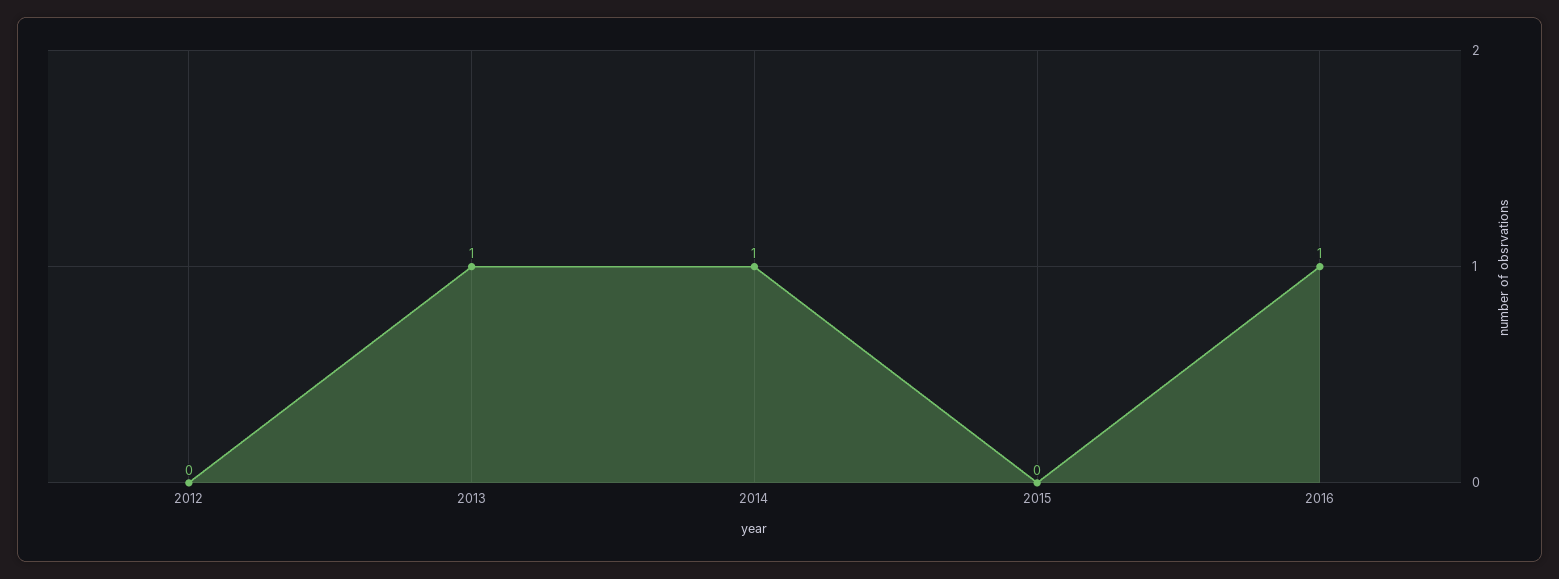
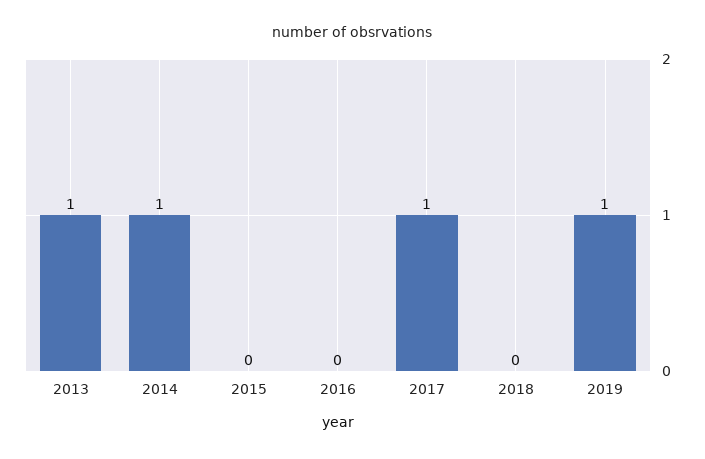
2012: 0 -> none
2016: 1 -> 0
2017: none -> 1
2018: none -> 0
2019: none -> 1

